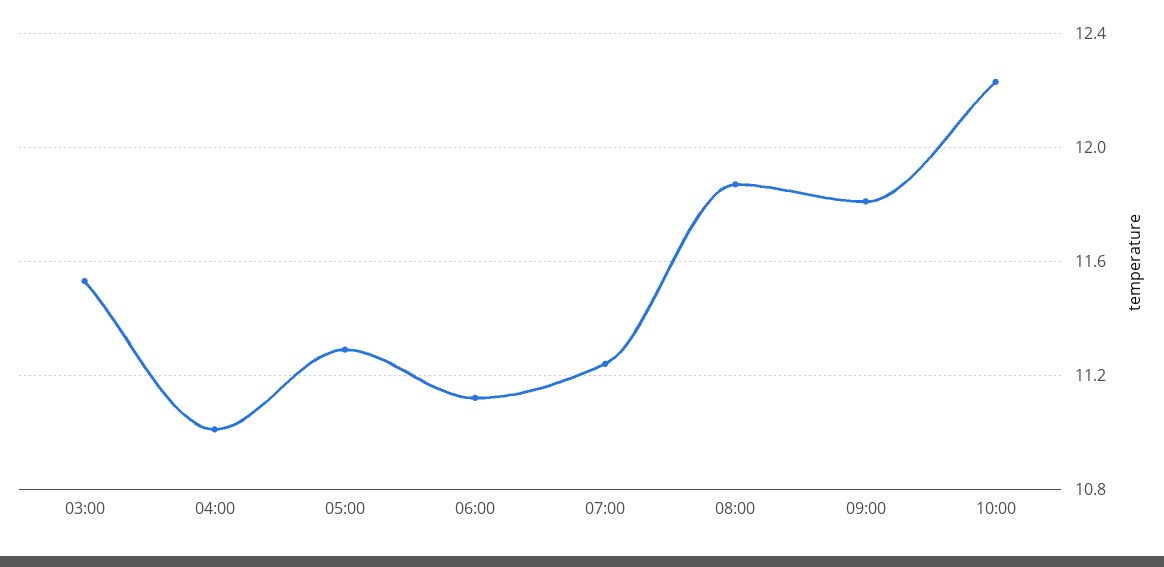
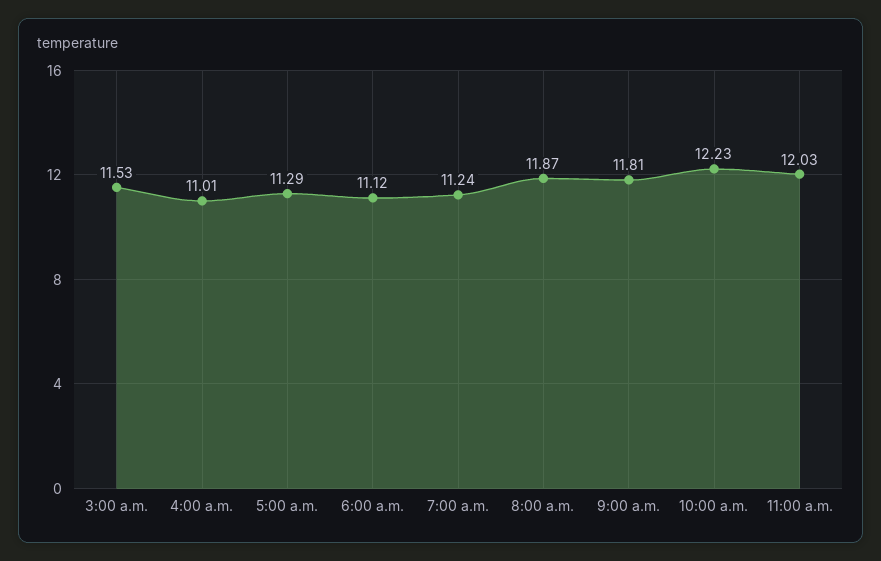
11:00 a.m.: none -> 12.03

